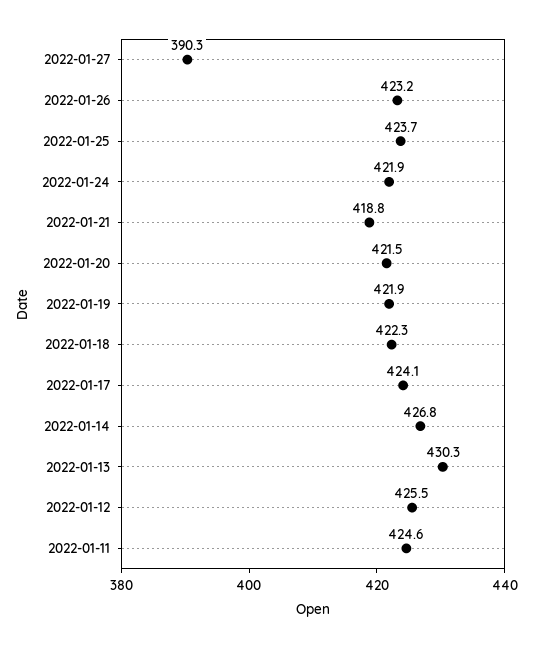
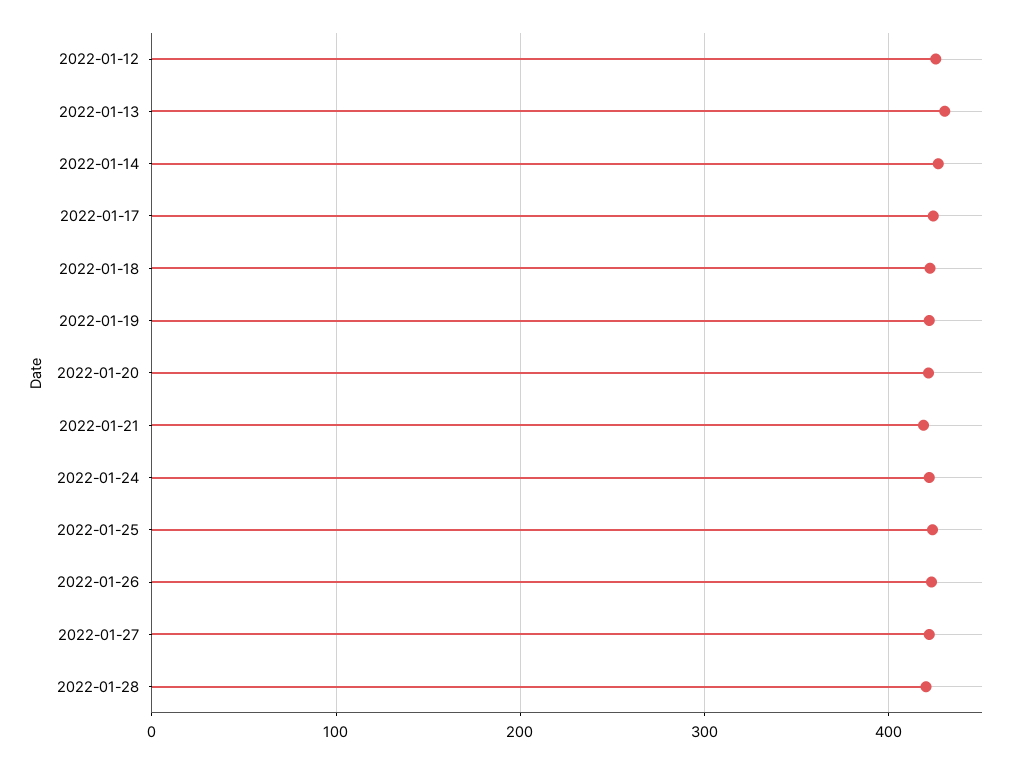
2022-01-27: 390.3 -> 420
2022-01-11: 424.6 -> none
2022-01-28: none -> 420

